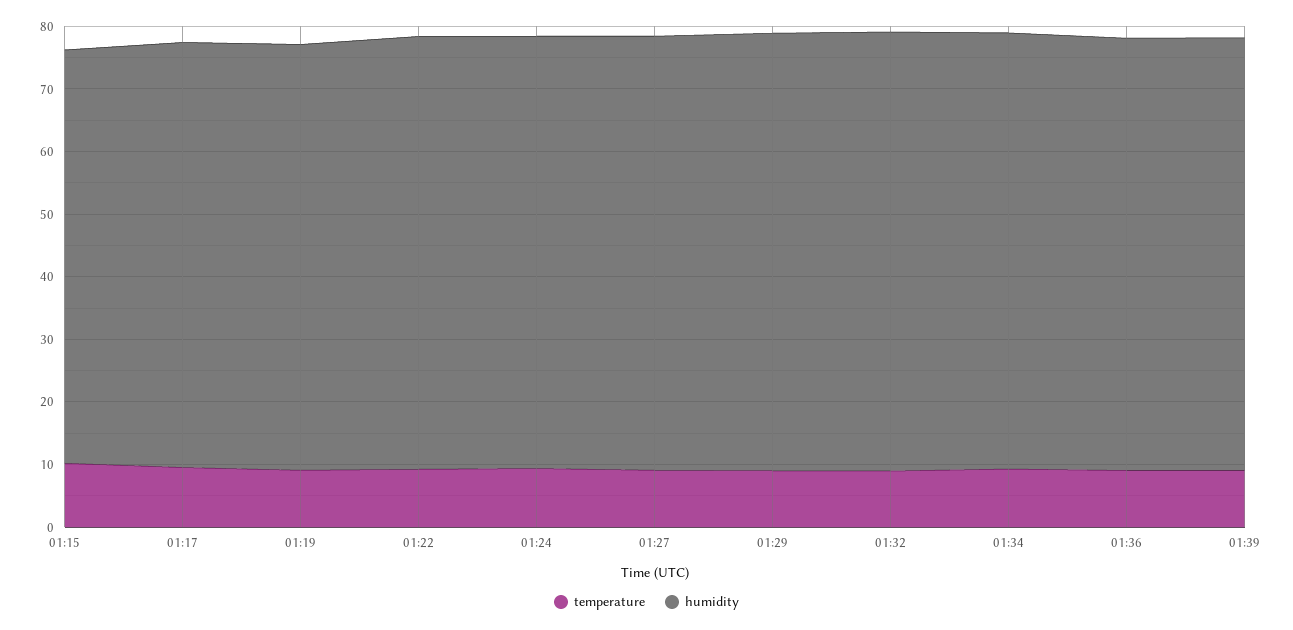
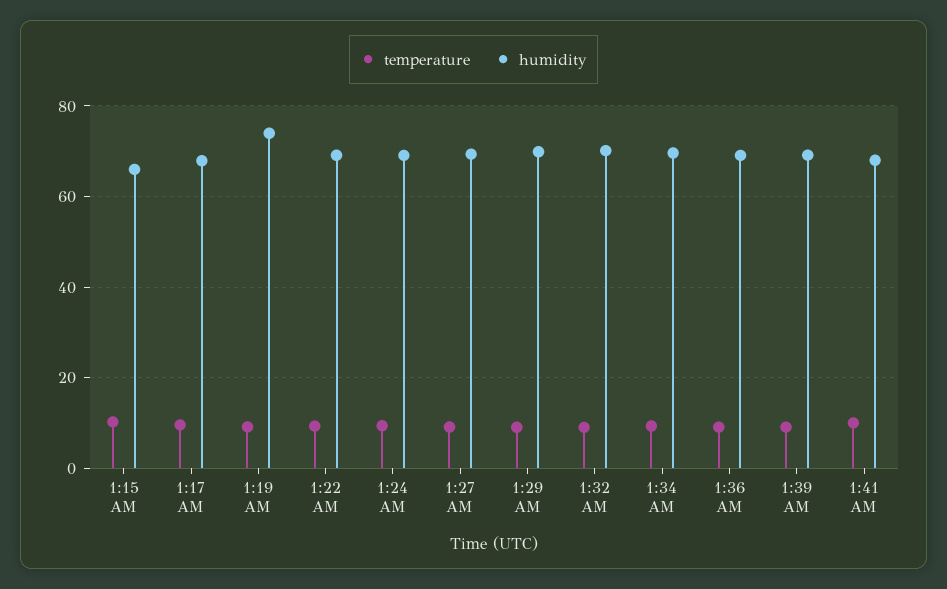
humidity, 01:19: 68 -> 74
temperature, 1:41 AM: none -> 10
humidity, 1:41 AM: none -> 68

